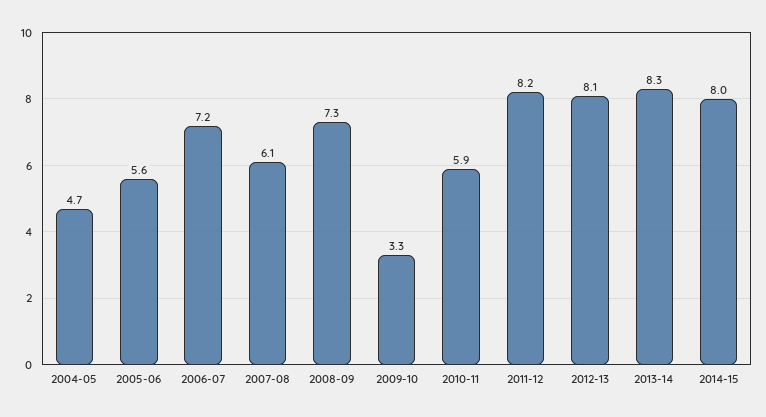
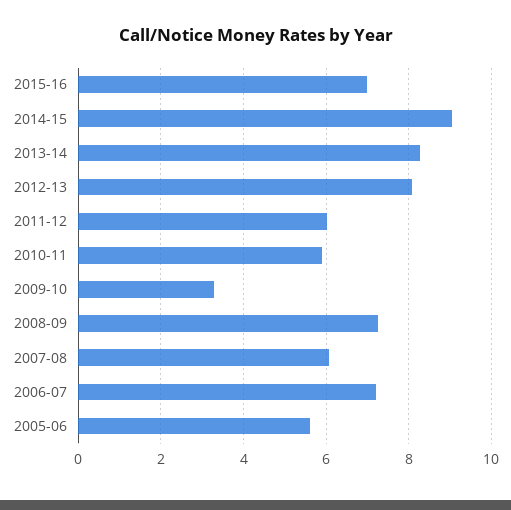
2004-05: 4.7 -> none
2011-12: 8.2 -> 6
2014-15: 8 -> 9
2015-16: none -> 7

